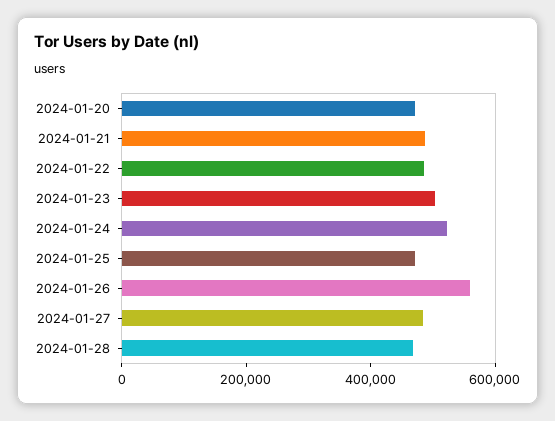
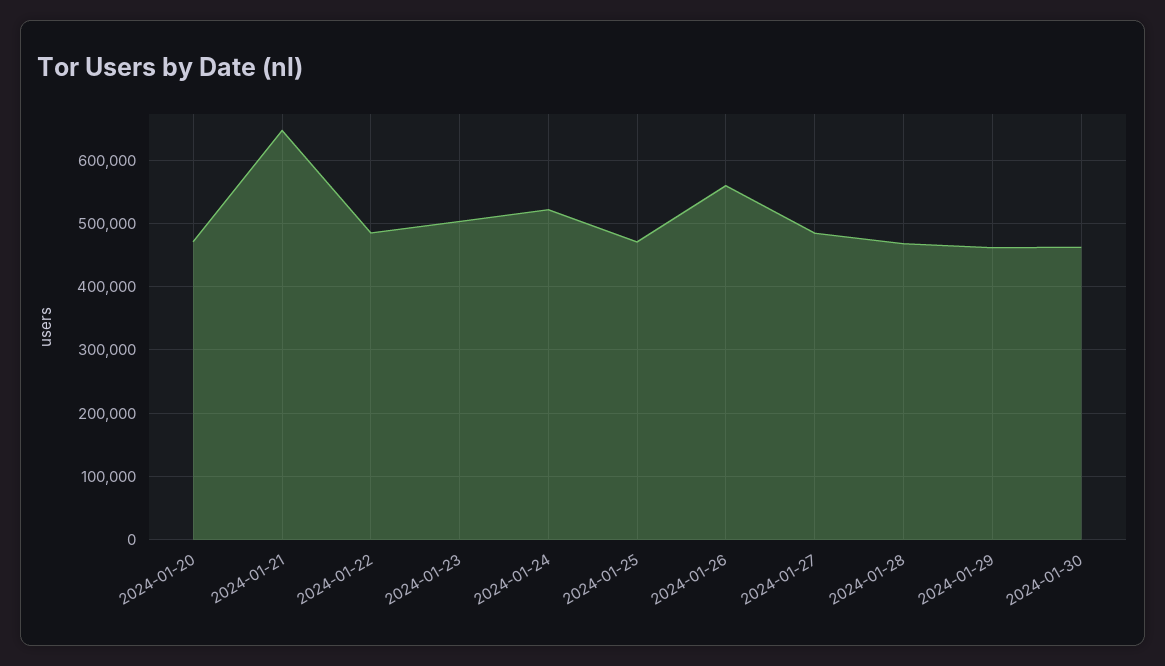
2024-01-21: 500000 -> 650000
2024-01-29: none -> 460000
2024-01-30: none -> 460000

